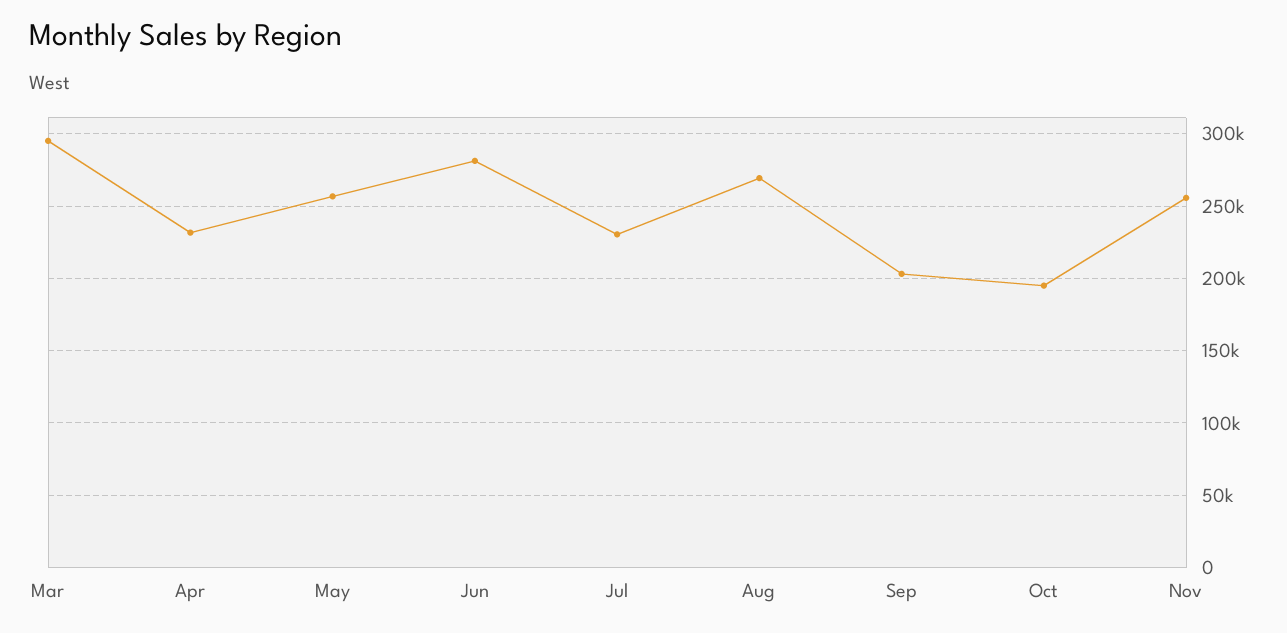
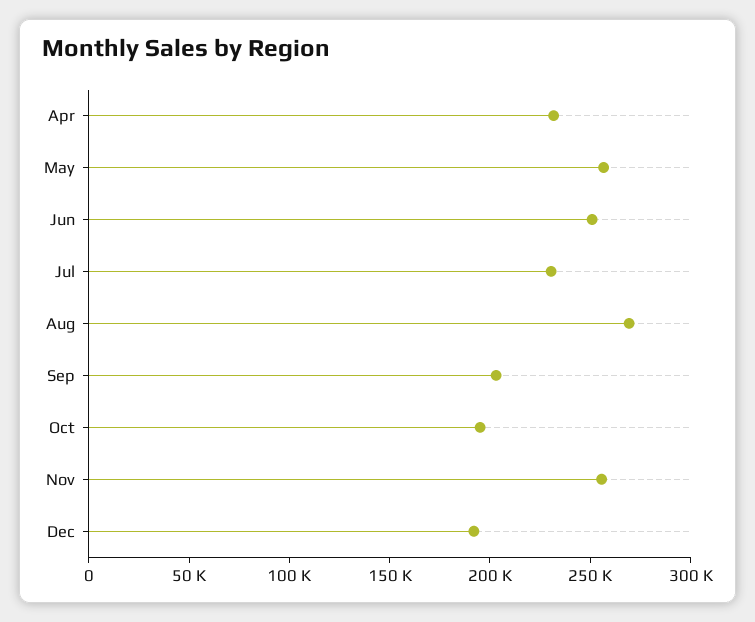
Mar: 295000 -> none
Jun: 280000 -> 250000
Dec: none -> 190000

